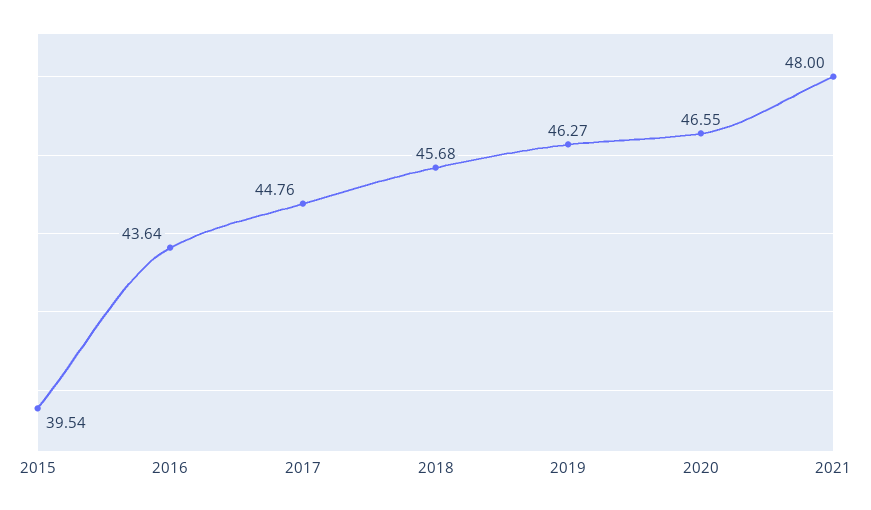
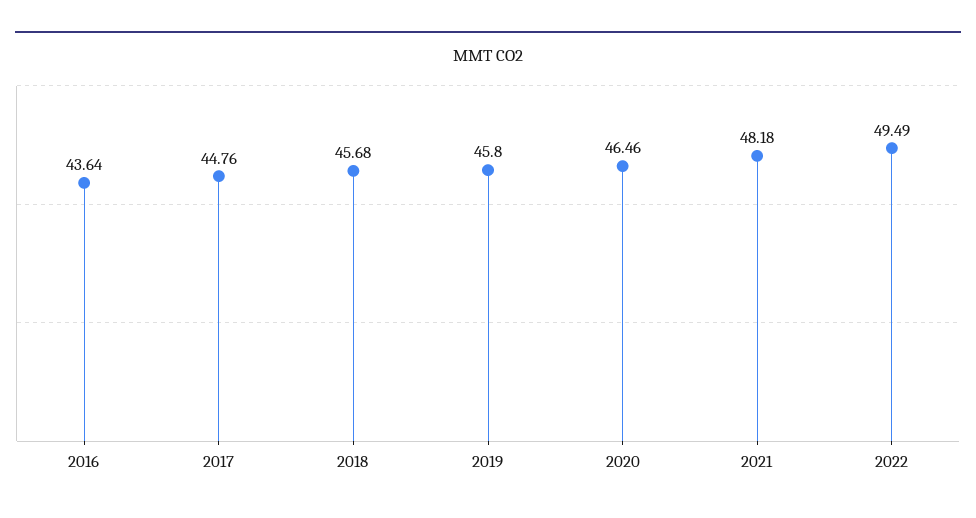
2015: 39.54 -> none
2019: 46.27 -> 45.8
2020: 46.55 -> 46.46
2021: 48 -> 48.18
2022: none -> 49.49

